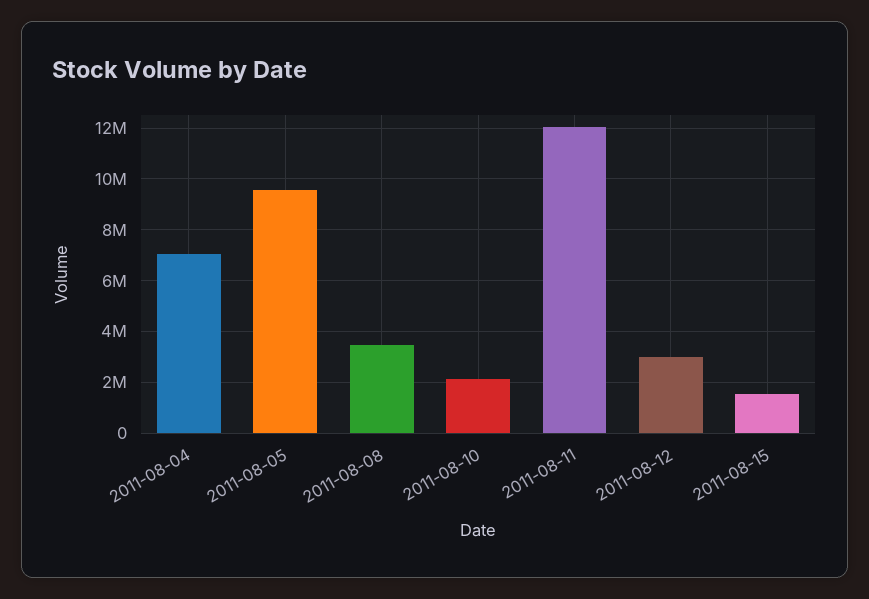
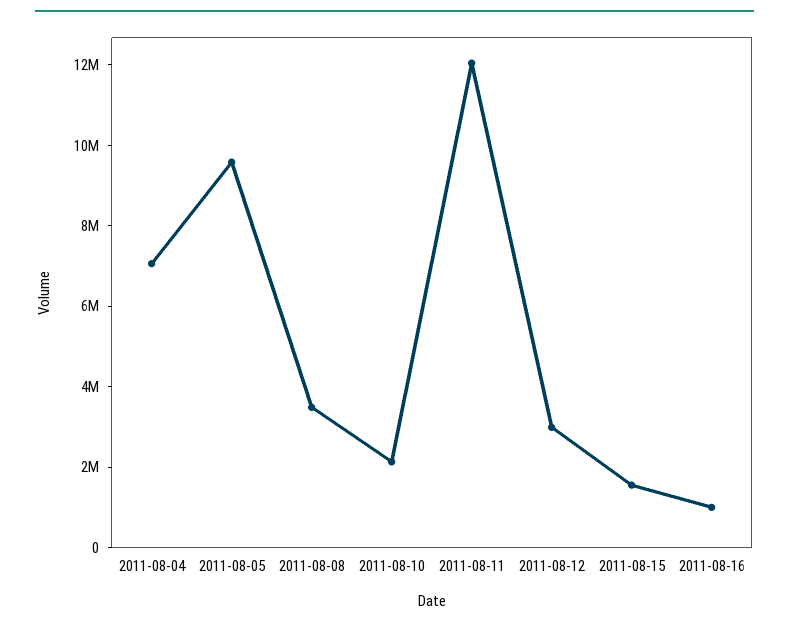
2011-08-16: none -> 1000000

